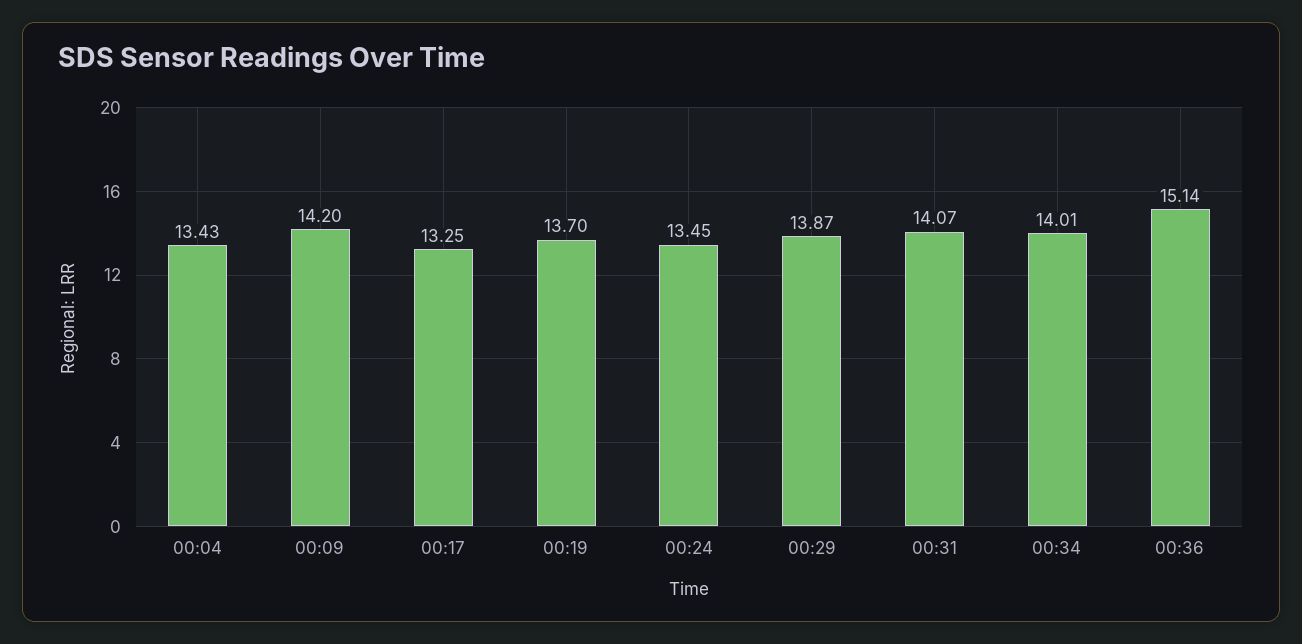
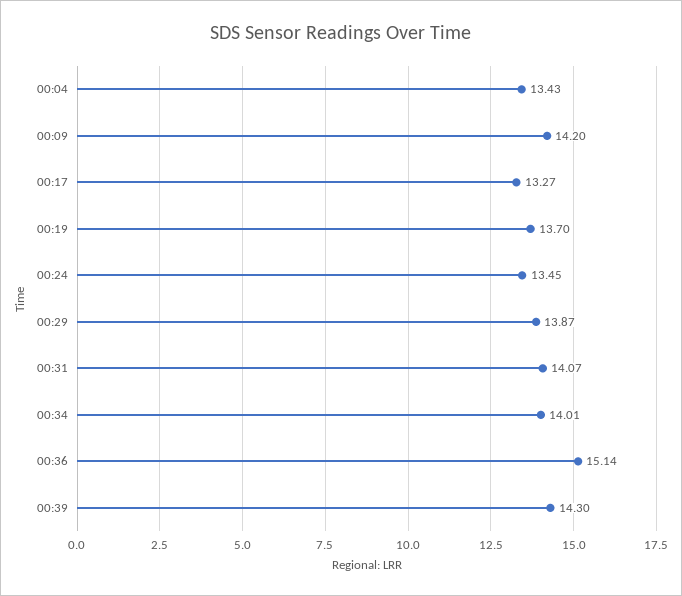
00:17: 13.25 -> 13.27
00:39: none -> 14.3

